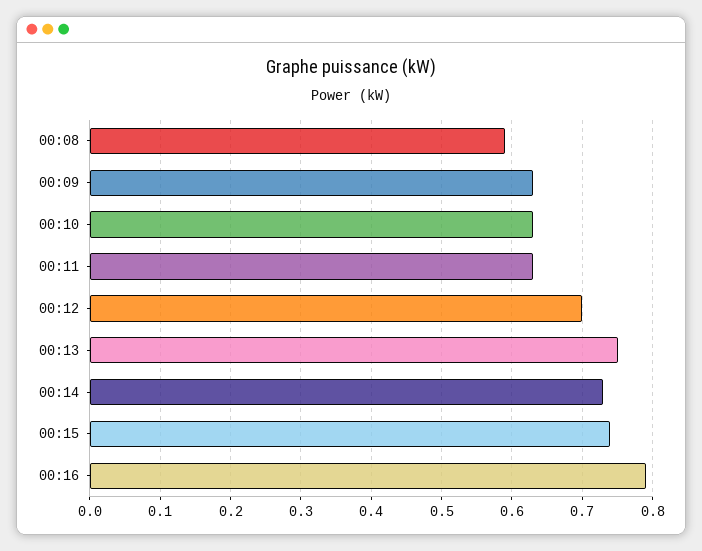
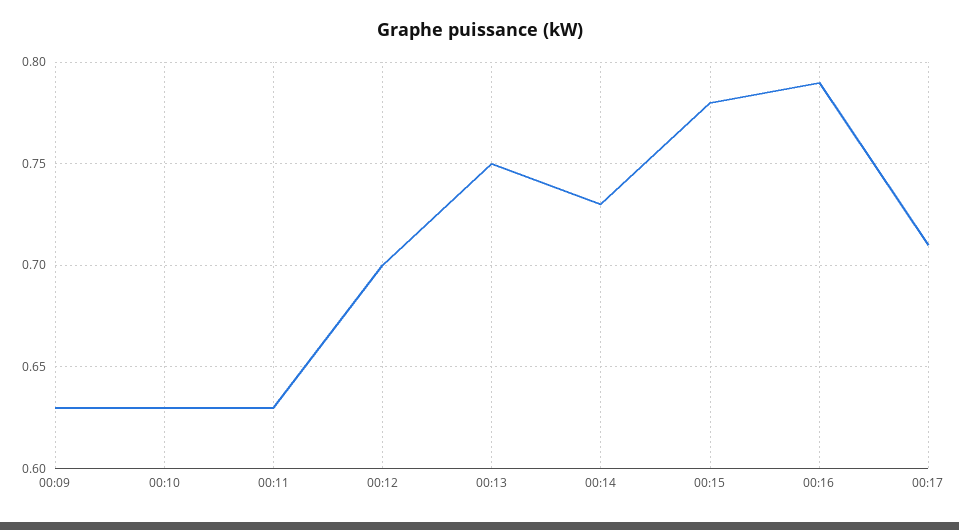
00:08: 0.59 -> none
00:15: 0.74 -> 0.78
00:17: none -> 0.71

